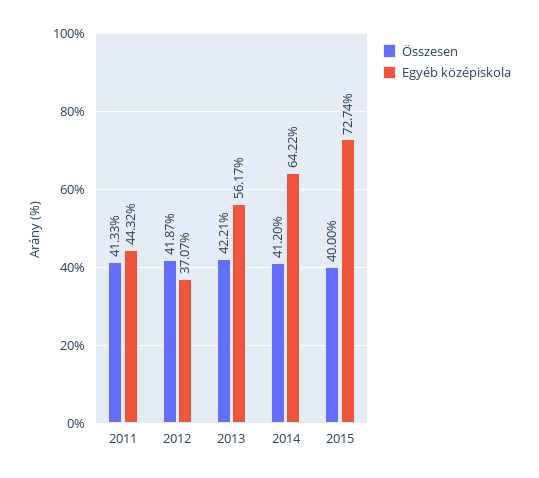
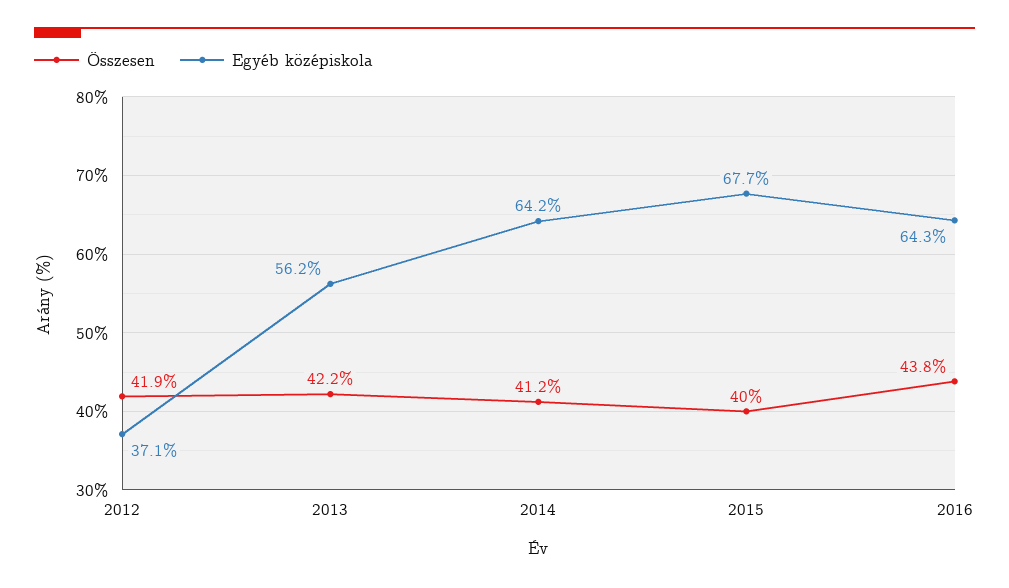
Összesen, 2011: 41.33 -> none
Egyéb középiskola, 2011: 44.32 -> none
Egyéb középiskola, 2015: 72.74 -> 67.7
Összesen, 2016: none -> 43.8
Egyéb középiskola, 2016: none -> 64.3

